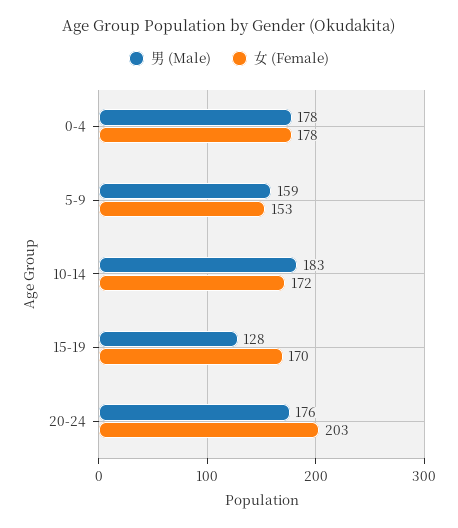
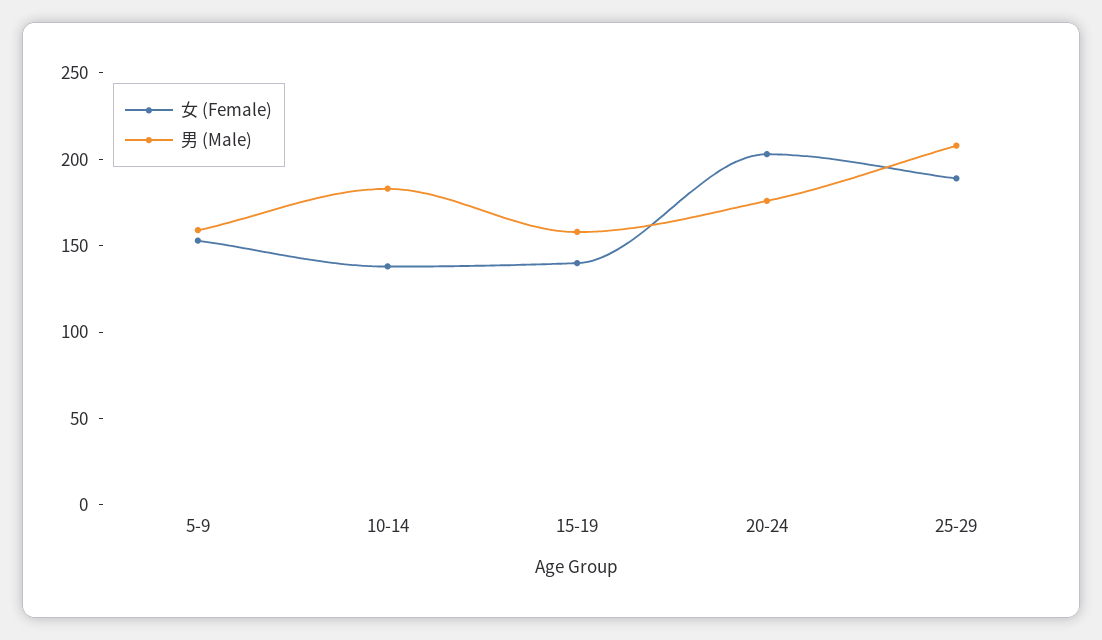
男 (Male), 0-4: 178 -> none
女 (Female), 0-4: 178 -> none
女 (Female), 10-14: 172 -> 140
男 (Male), 15-19: 128 -> 160
女 (Female), 15-19: 170 -> 140
女 (Female), 25-29: none -> 190
男 (Male), 25-29: none -> 210

